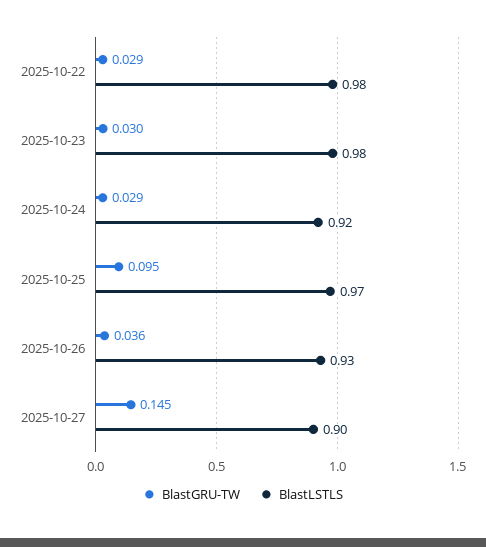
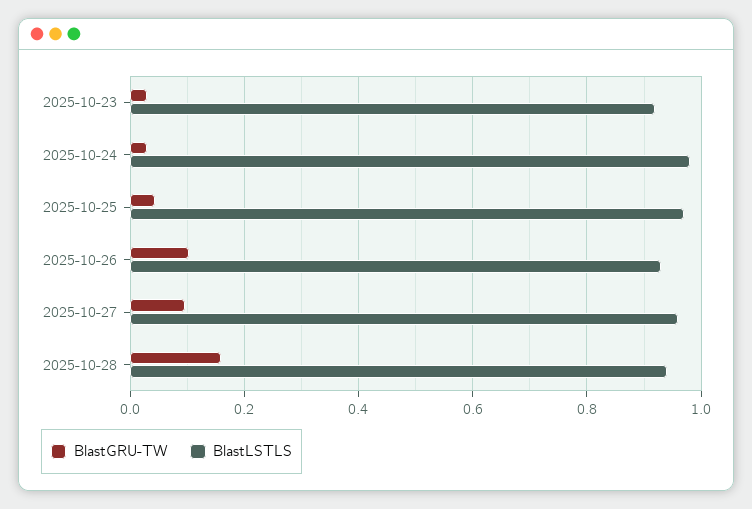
BlastGRU-TW, 2025-10-22: 0.029 -> none
BlastLSTLS, 2025-10-22: 0.98 -> none
BlastLSTLS, 2025-10-23: 0.98 -> 0.92
BlastLSTLS, 2025-10-24: 0.92 -> 0.98
BlastGRU-TW, 2025-10-25: 0.095 -> 0.04
BlastGRU-TW, 2025-10-26: 0.036 -> 0.1
BlastGRU-TW, 2025-10-27: 0.145 -> 0.1
BlastLSTLS, 2025-10-27: 0.9 -> 0.96
BlastGRU-TW, 2025-10-28: none -> 0.16
BlastLSTLS, 2025-10-28: none -> 0.94

